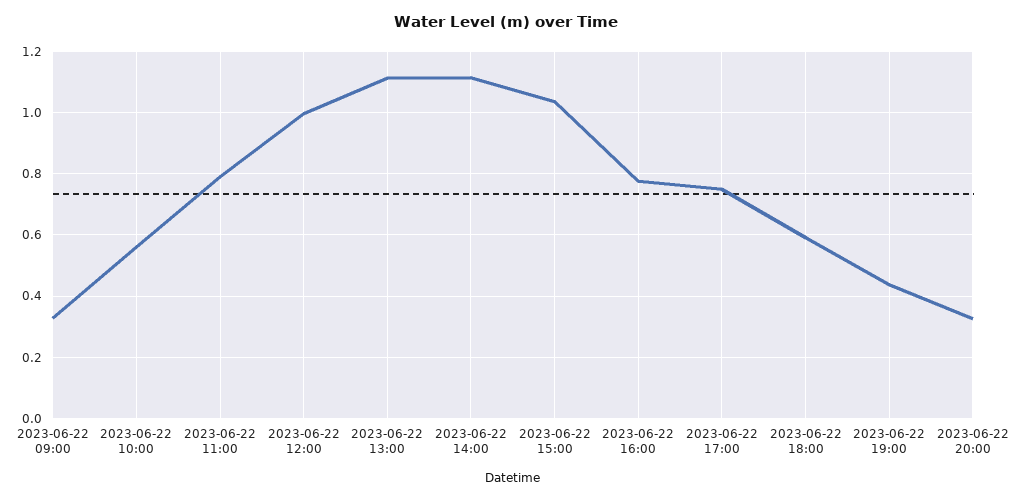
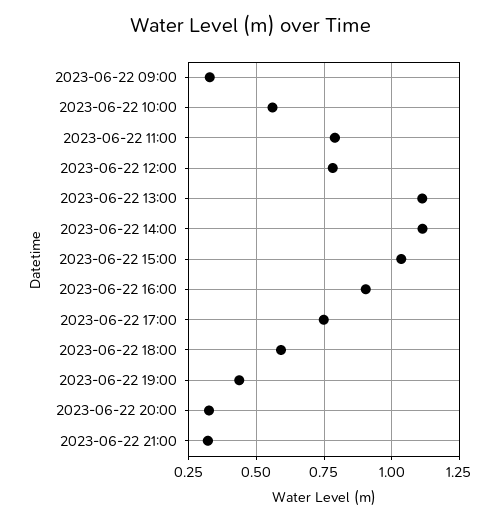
2023-06-22 12:00: 1 -> 0.775
2023-06-22 16:00: 0.78 -> 0.9
2023-06-22 21:00: none -> 0.325

